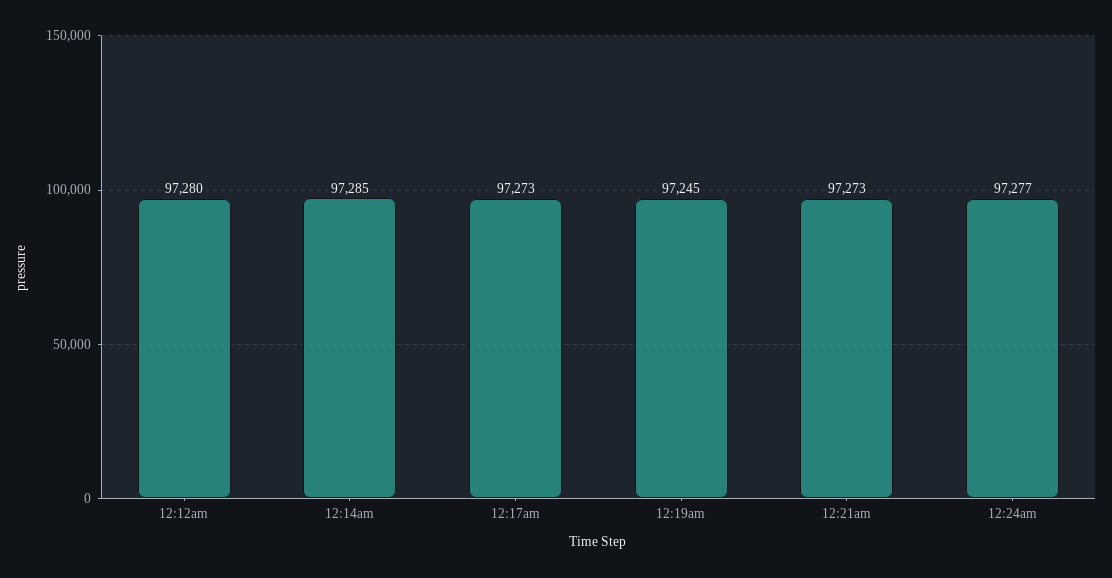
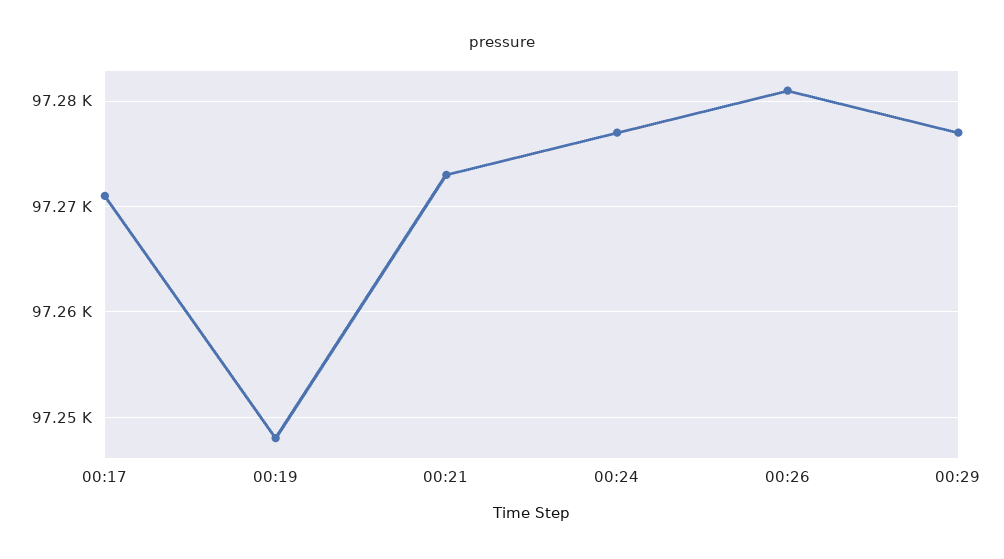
12:12am: 97280 -> none
12:14am: 97285 -> none
12:17am: 97273 -> 97271
12:19am: 97245 -> 97248
00:26: none -> 97281
00:29: none -> 97277

